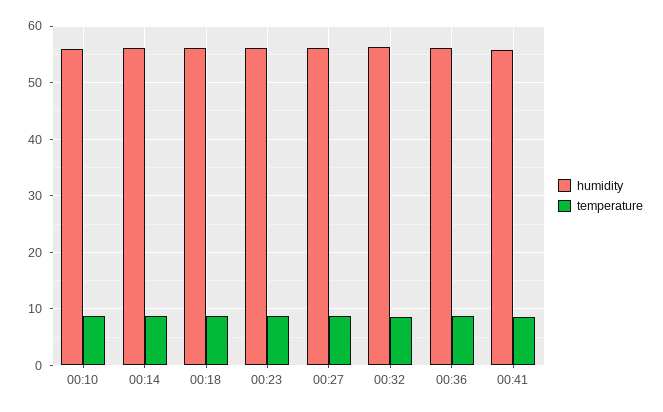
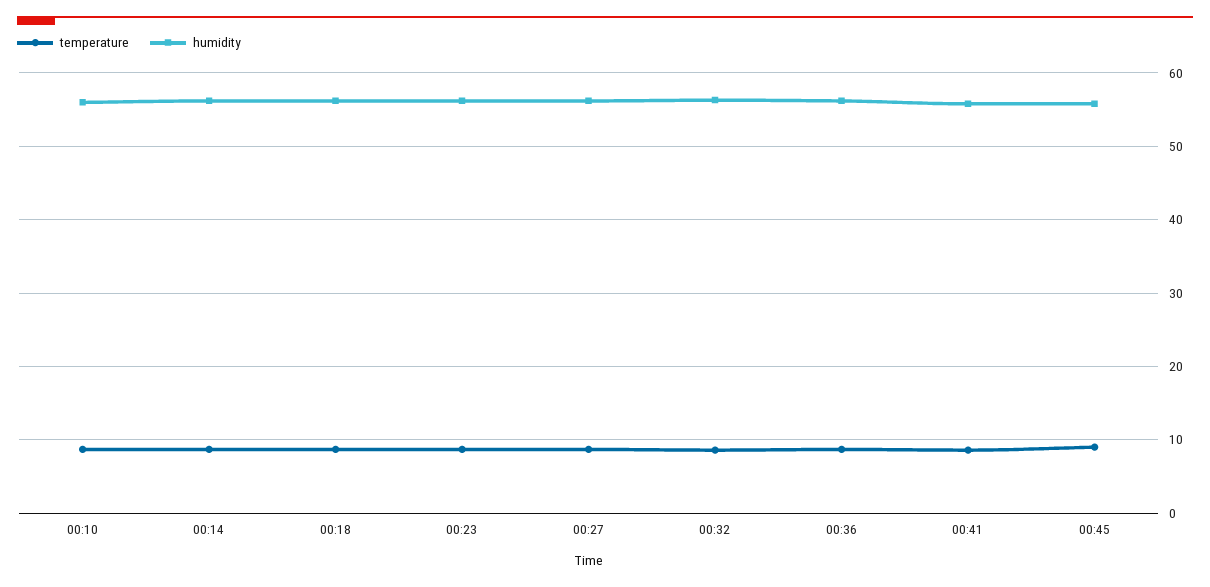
temperature, 00:45: none -> 9
humidity, 00:45: none -> 56

